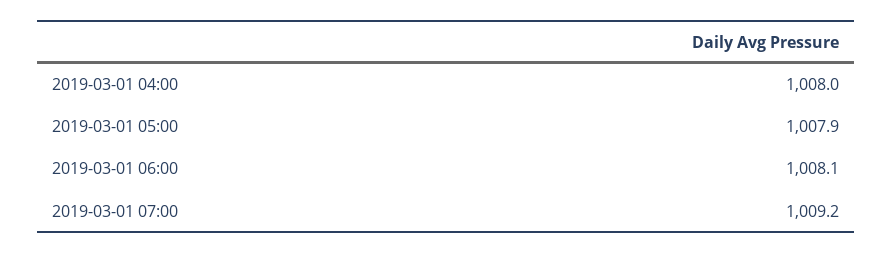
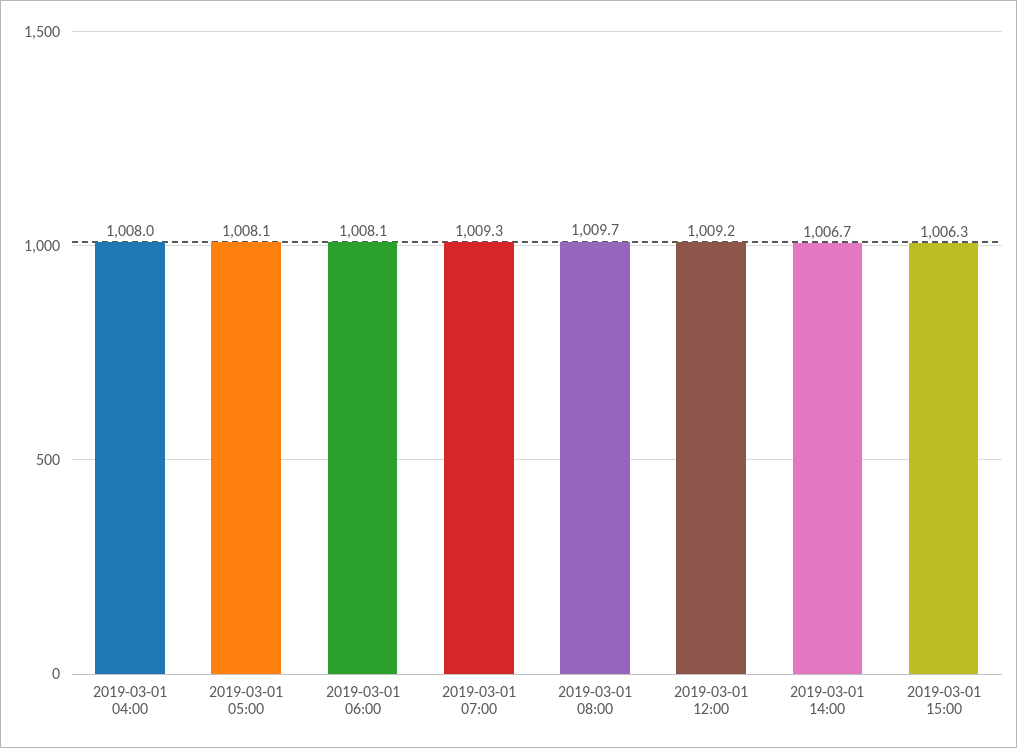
2019-03-01 05:00: 1007.9 -> 1008.1
2019-03-01 07:00: 1009.2 -> 1009.3
2019-03-01 08:00: none -> 1009.7
2019-03-01 12:00: none -> 1009.2
2019-03-01 14:00: none -> 1006.7
2019-03-01 15:00: none -> 1006.3

